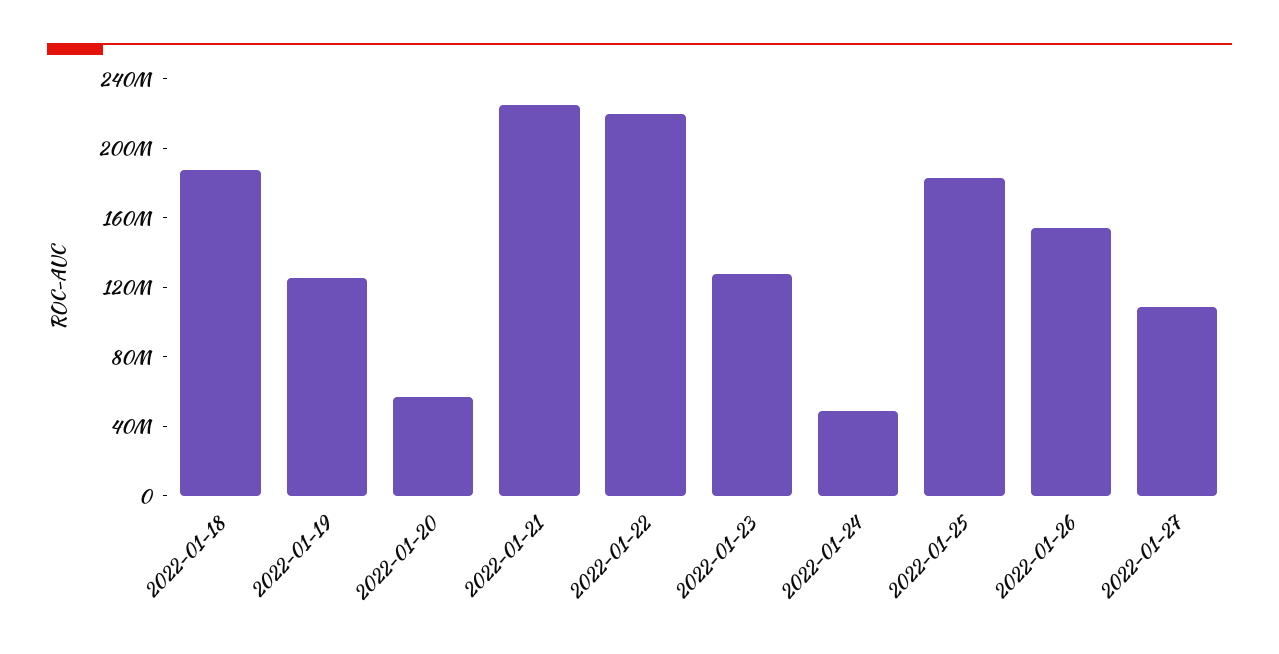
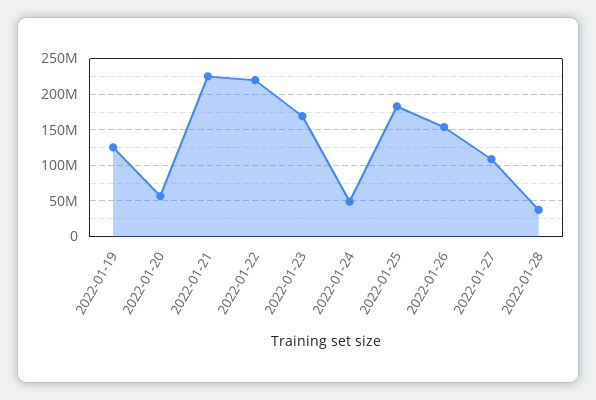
2022-01-18: 190000000 -> none
2022-01-23: 130000000 -> 170000000
2022-01-28: none -> 40000000

